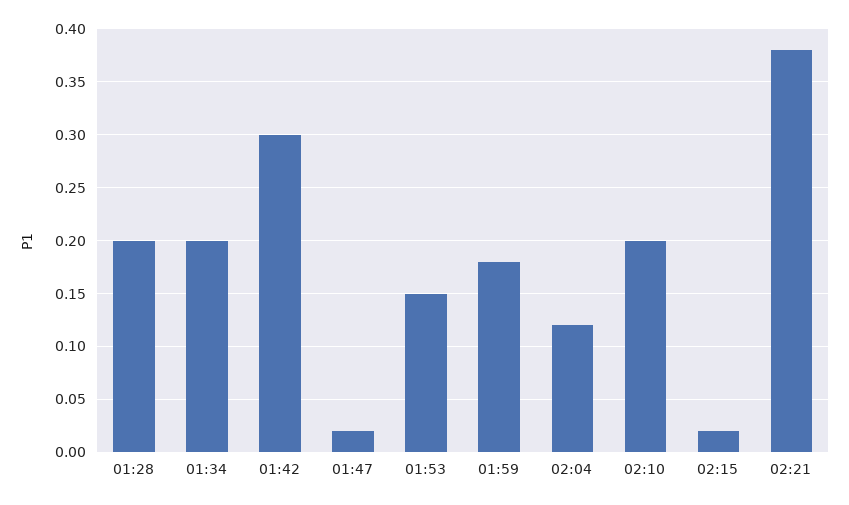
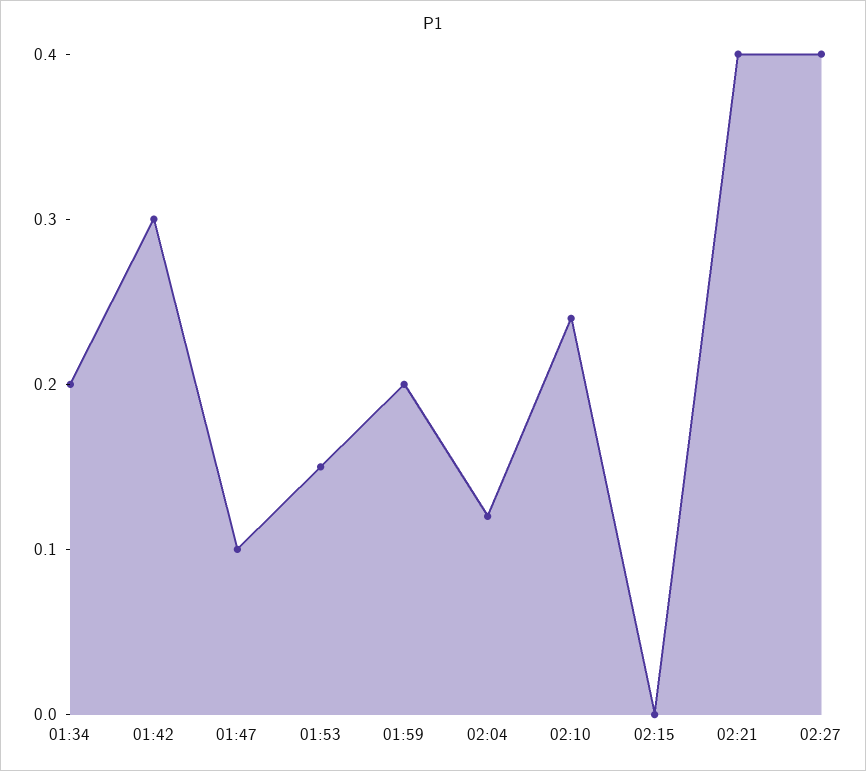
01:28: 0.2 -> none
01:47: 0.02 -> 0.1
01:59: 0.18 -> 0.2
02:10: 0.2 -> 0.24
02:15: 0.02 -> 0
02:21: 0.38 -> 0.4
02:27: none -> 0.4

